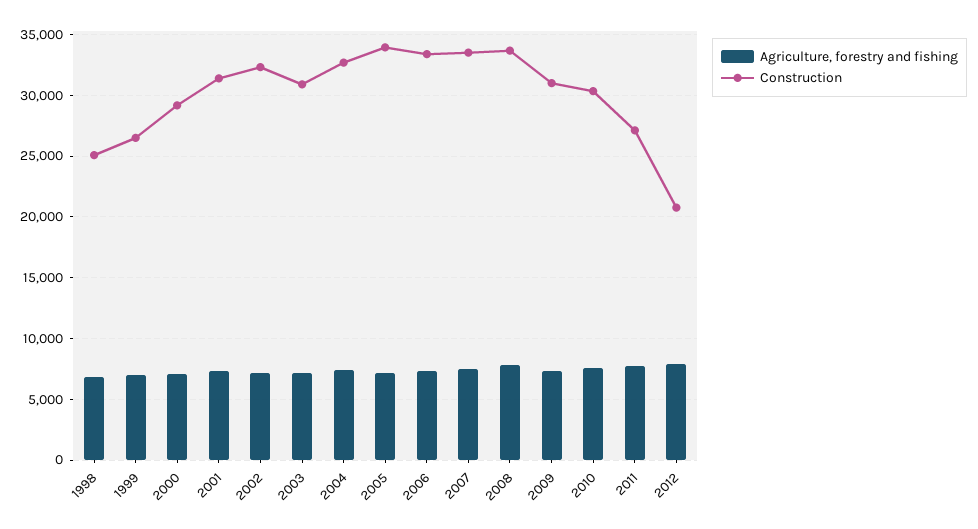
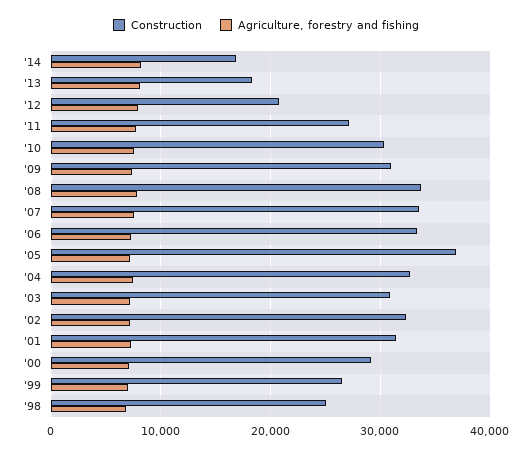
Construction, 2005: 34000 -> 37000
Construction, '14: none -> 17000
Agriculture, forestry and fishing, '14: none -> 8000
Construction, '13: none -> 18000
Agriculture, forestry and fishing, '13: none -> 8000

